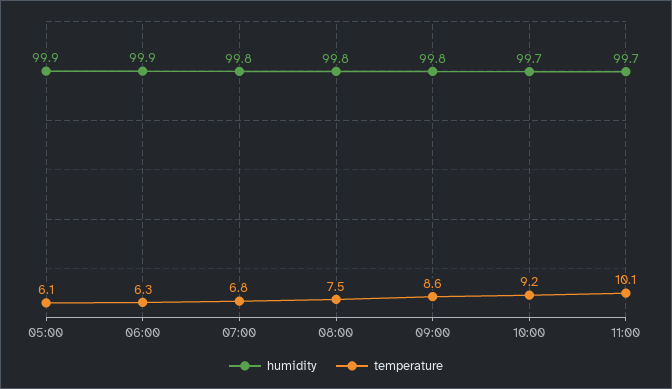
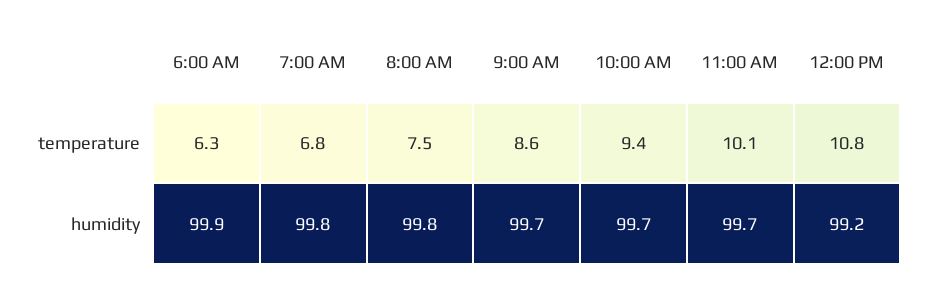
humidity, 05:00: 99.9 -> none
temperature, 05:00: 6.1 -> none
humidity, 09:00: 99.8 -> 99.7
temperature, 10:00: 9.2 -> 9.4
temperature, 12:00 PM: none -> 10.8
humidity, 12:00 PM: none -> 99.2

